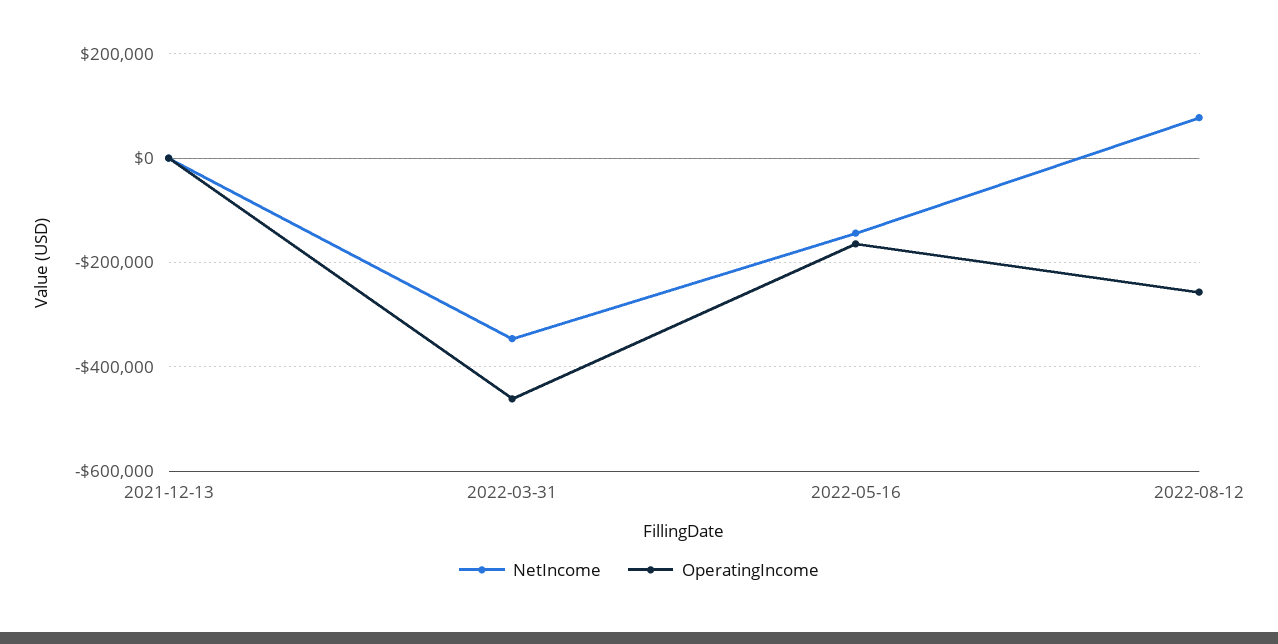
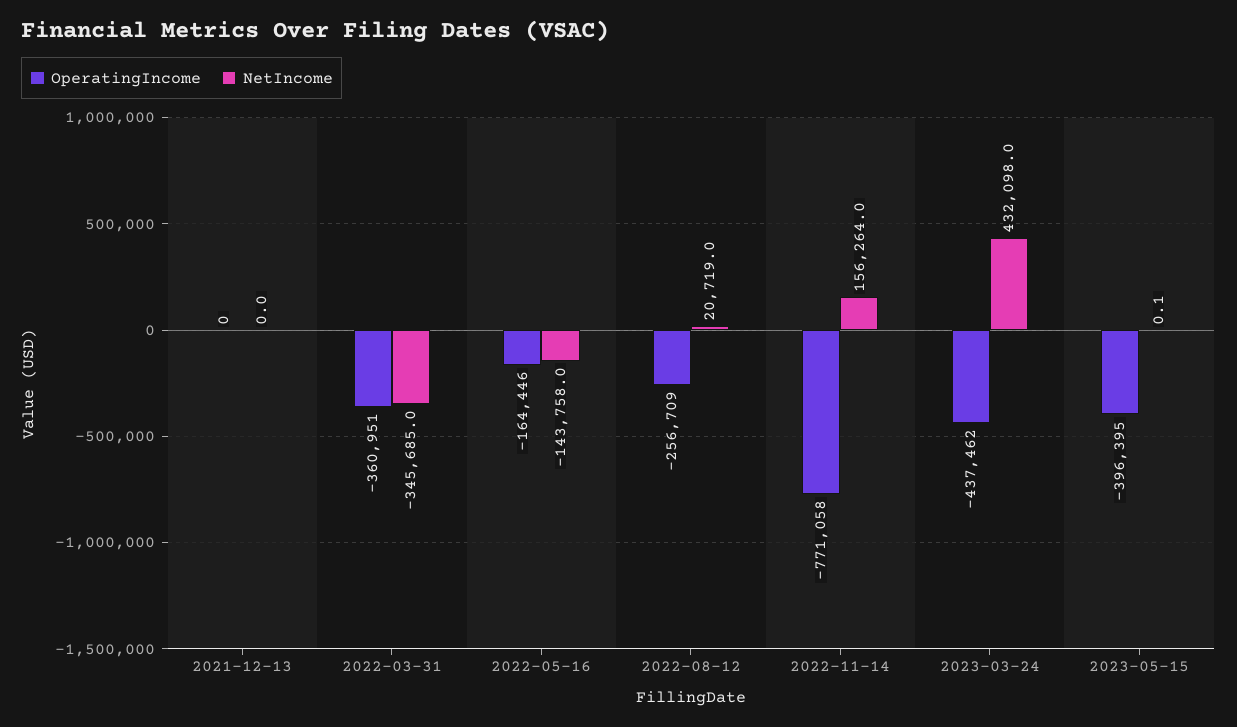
OperatingIncome, 2022-03-31: -460000 -> -360951
NetIncome, 2022-08-12: 80000 -> 20719
OperatingIncome, 2022-11-14: none -> -771058
NetIncome, 2022-11-14: none -> 156264
OperatingIncome, 2023-03-24: none -> -437462
NetIncome, 2023-03-24: none -> 432098
OperatingIncome, 2023-05-15: none -> -396395
NetIncome, 2023-05-15: none -> 0.1

